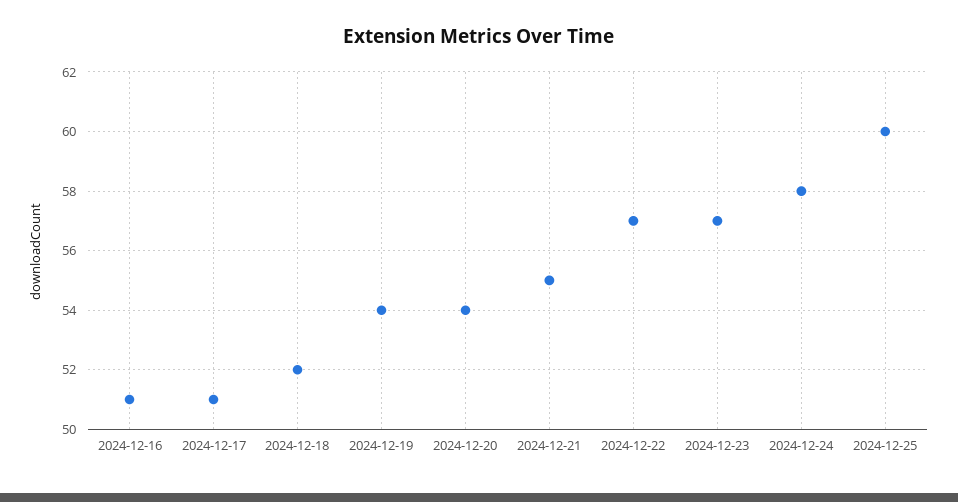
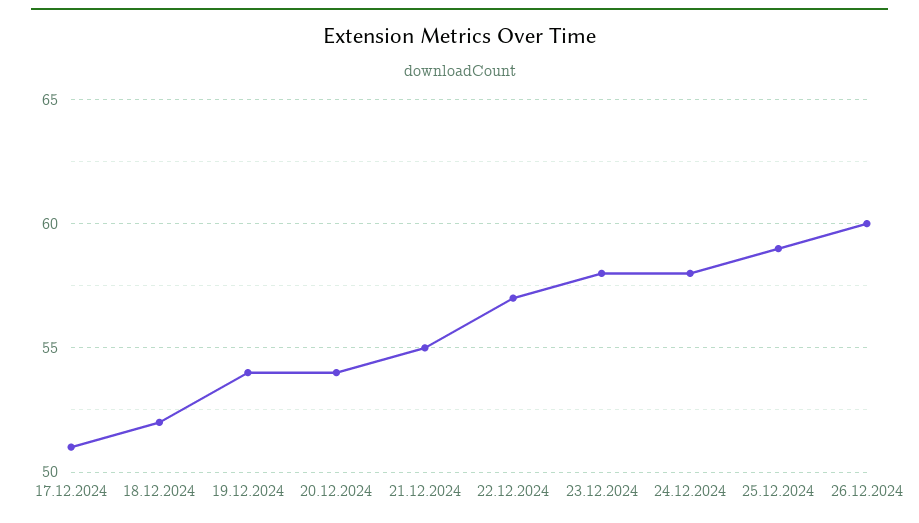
2024-12-16: 51 -> none
2024-12-23: 57 -> 58
2024-12-25: 60 -> 59
26.12.2024: none -> 60

